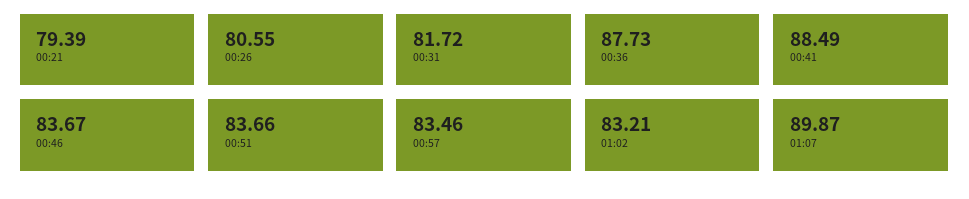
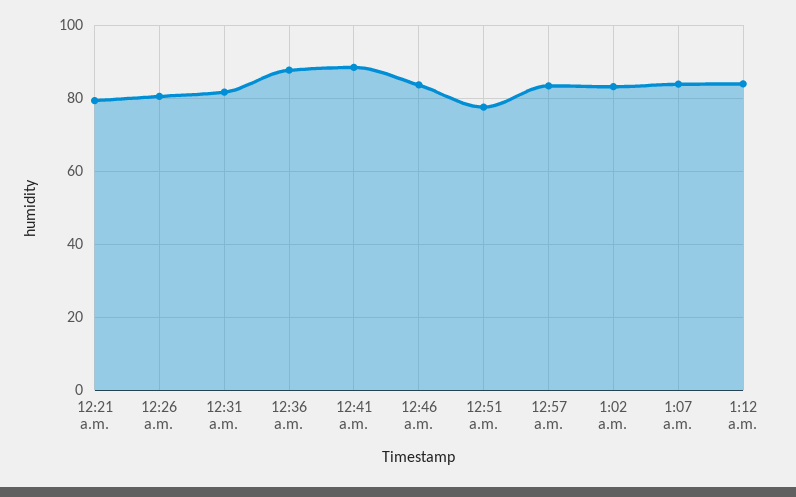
00:51: 83.66 -> 78
01:07: 89.87 -> 84
1:12 a.m.: none -> 84

